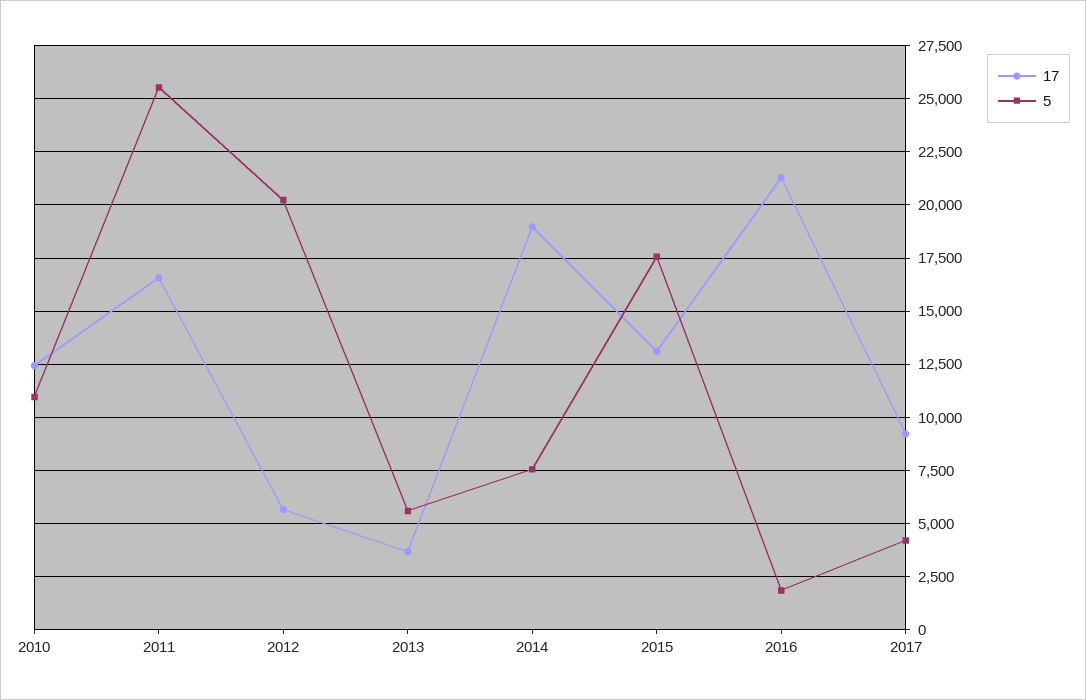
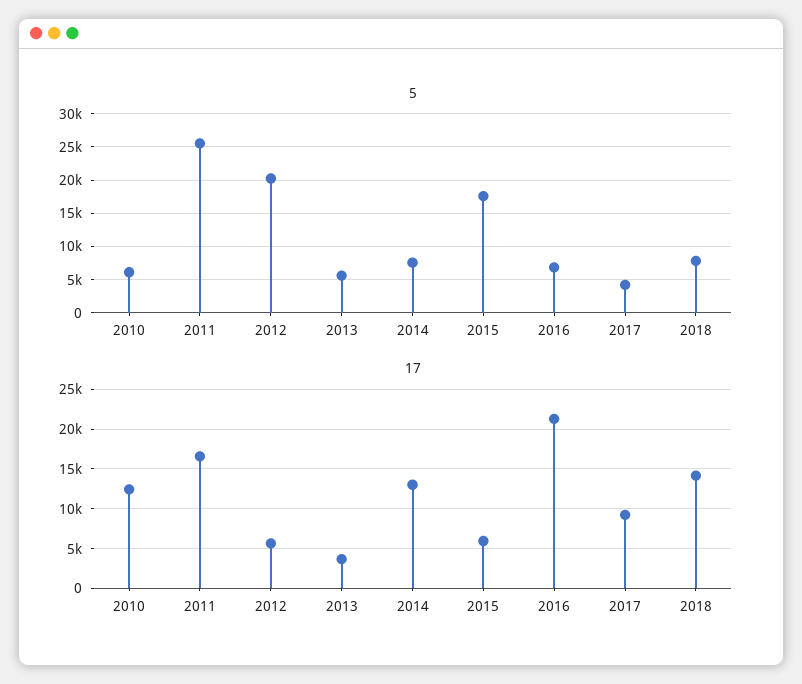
5, 2010: 11000 -> 6000
17, 2014: 19000 -> 13000
17, 2015: 13000 -> 6000
5, 2016: 2000 -> 7000
5, 2018: none -> 8000
17, 2018: none -> 14000

